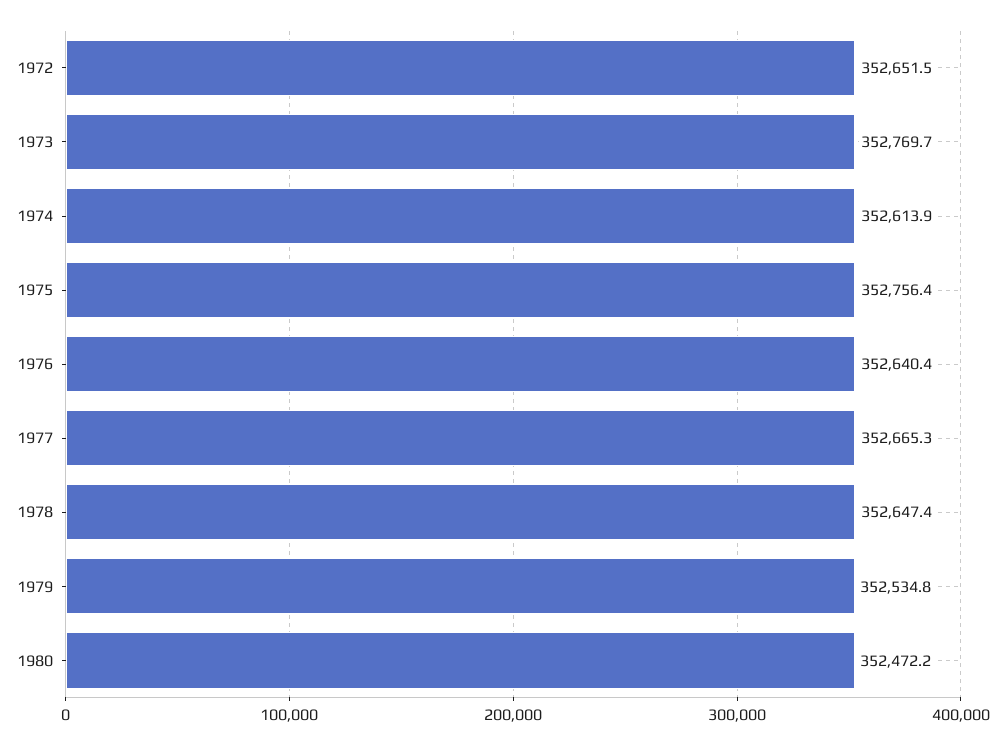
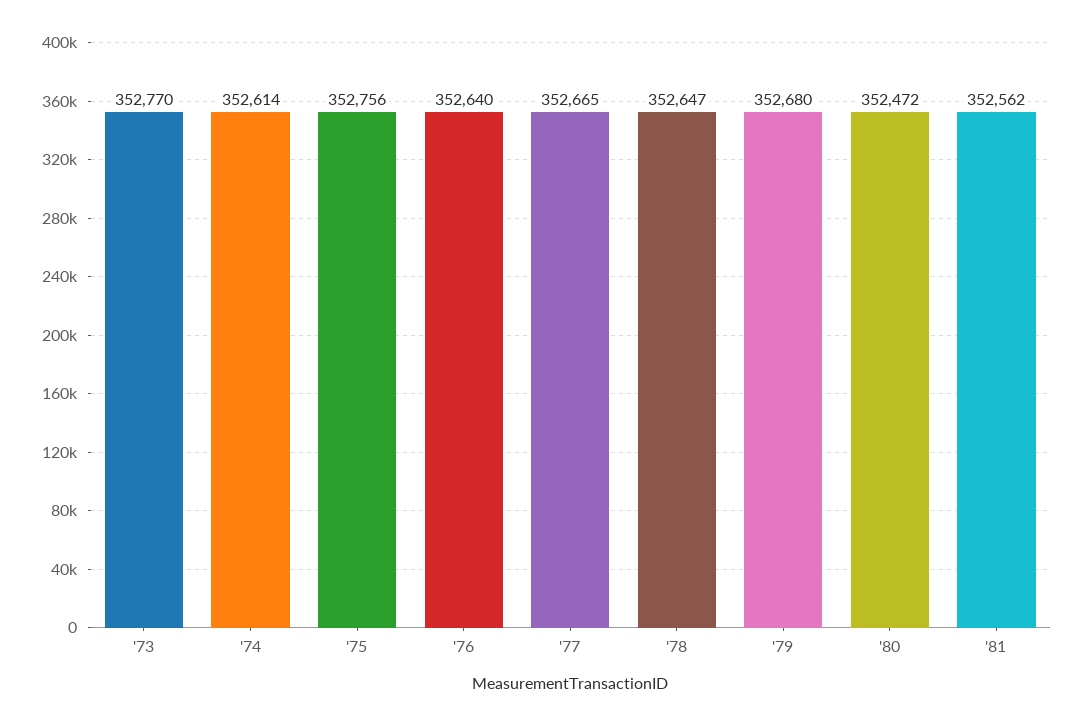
1972: 352651.5 -> none
1979: 352534.8 -> 352680
'81: none -> 352562

